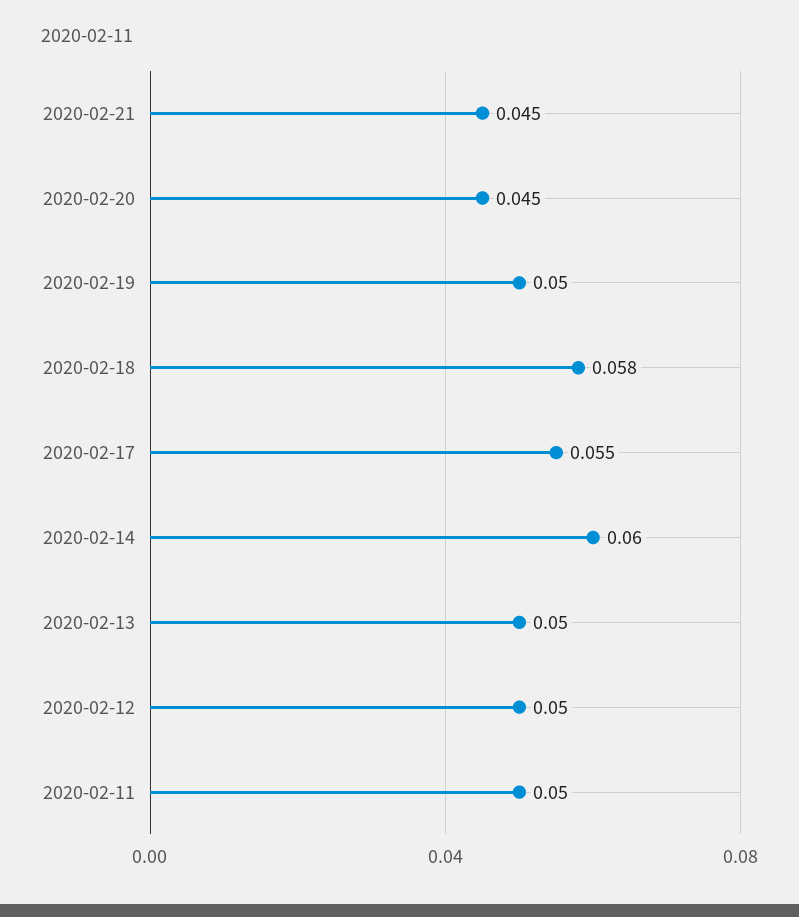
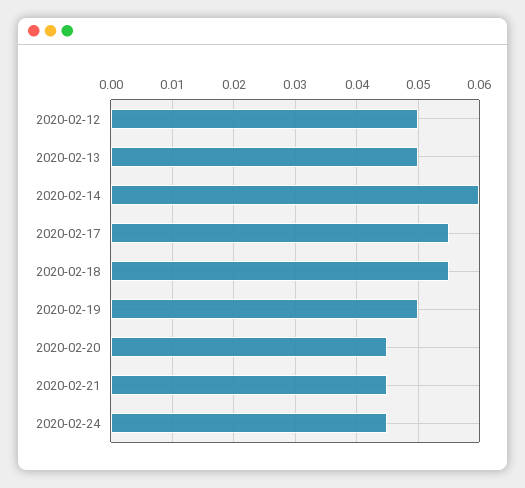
2020-02-18: 0.058 -> 0.055
2020-02-11: 0.05 -> none
2020-02-24: none -> 0.045

